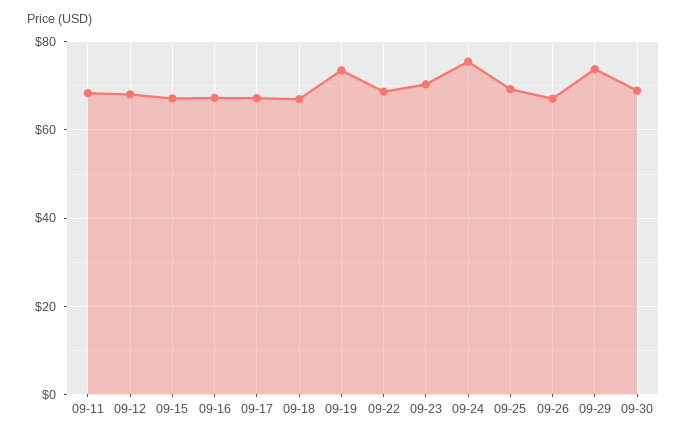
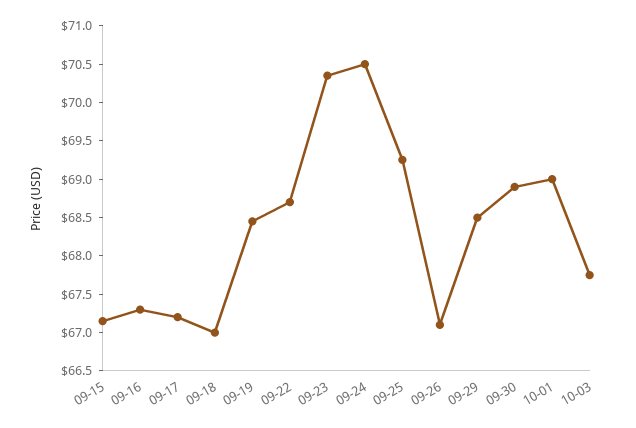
09-11: 68 -> none
09-12: 68 -> none
09-19: 74 -> 68.5
09-24: 76 -> 70.5
09-29: 74 -> 68.5
10-01: none -> 69
10-03: none -> 67.75

